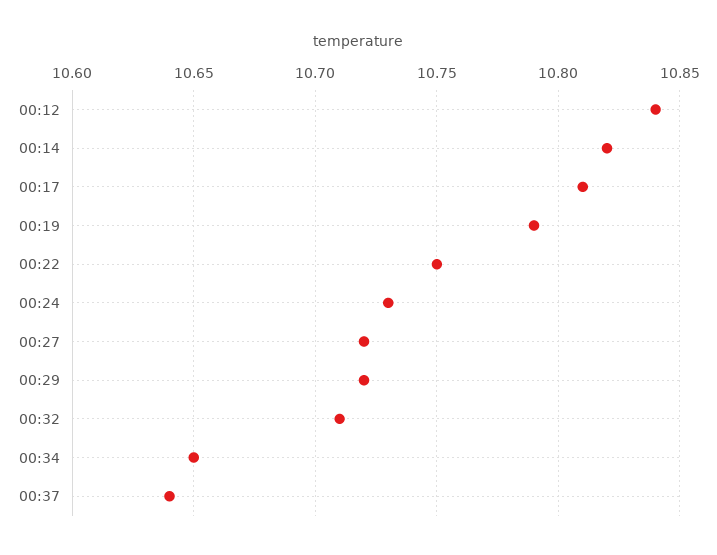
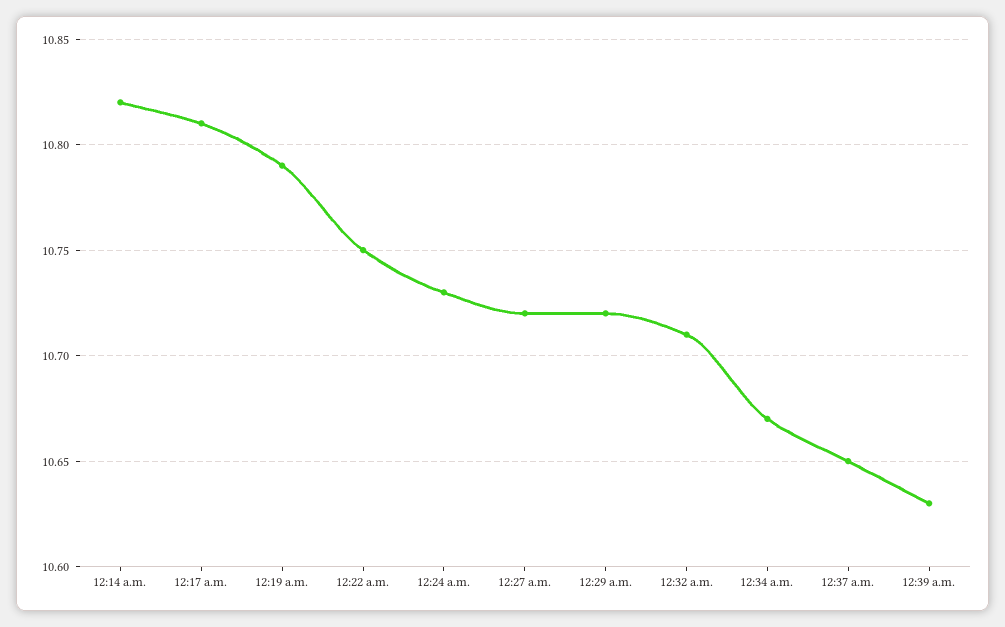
00:12: 10.84 -> none
00:34: 10.65 -> 10.67
00:37: 10.64 -> 10.65
12:39 a.m.: none -> 10.63

